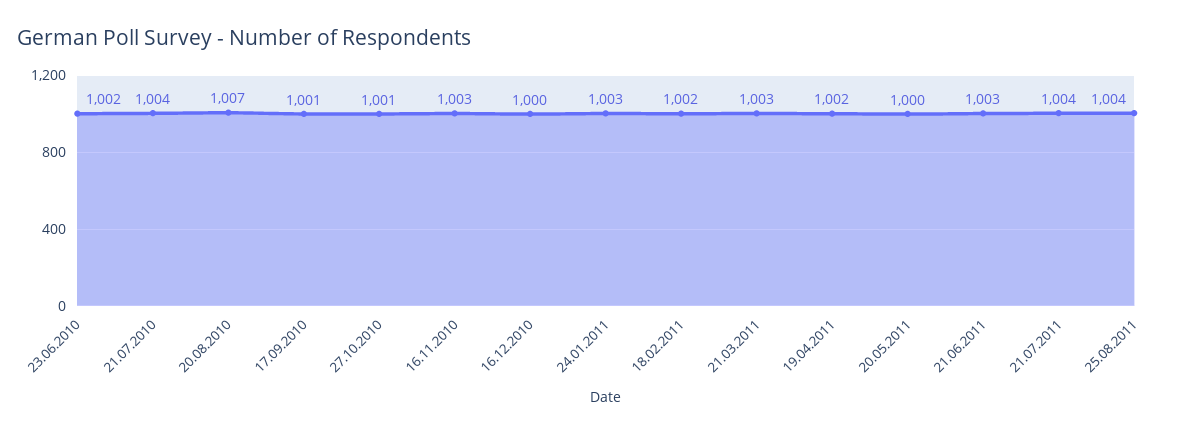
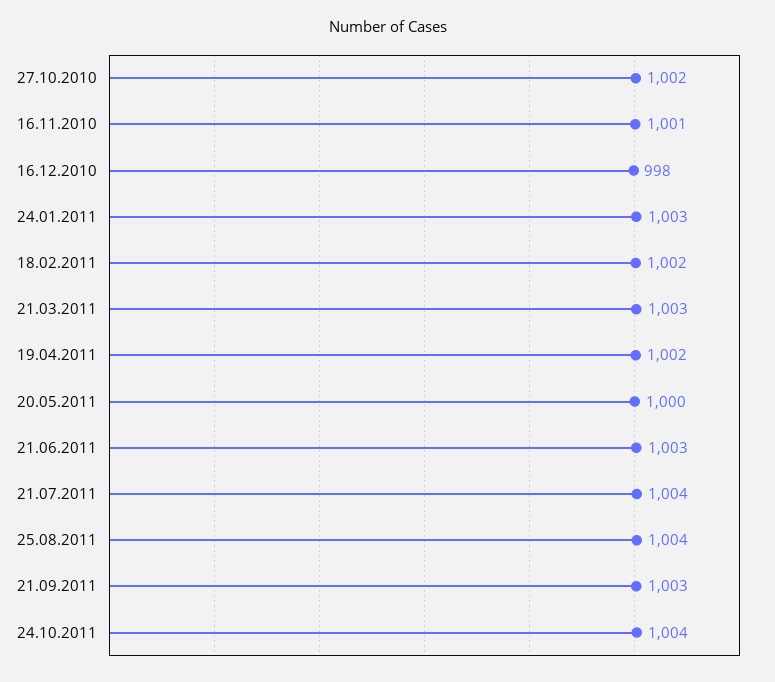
23.06.2010: 1002 -> none
21.07.2010: 1004 -> none
20.08.2010: 1007 -> none
17.09.2010: 1001 -> none
27.10.2010: 1001 -> 1002
16.11.2010: 1003 -> 1001
16.12.2010: 1000 -> 998
21.09.2011: none -> 1003
24.10.2011: none -> 1004

